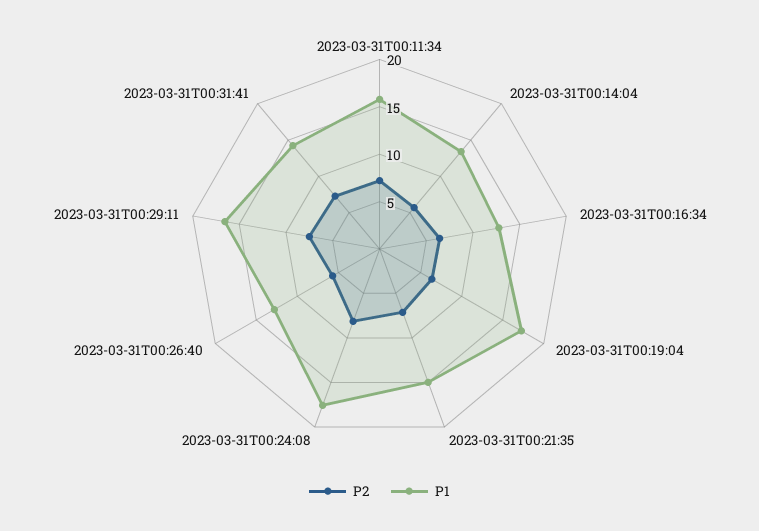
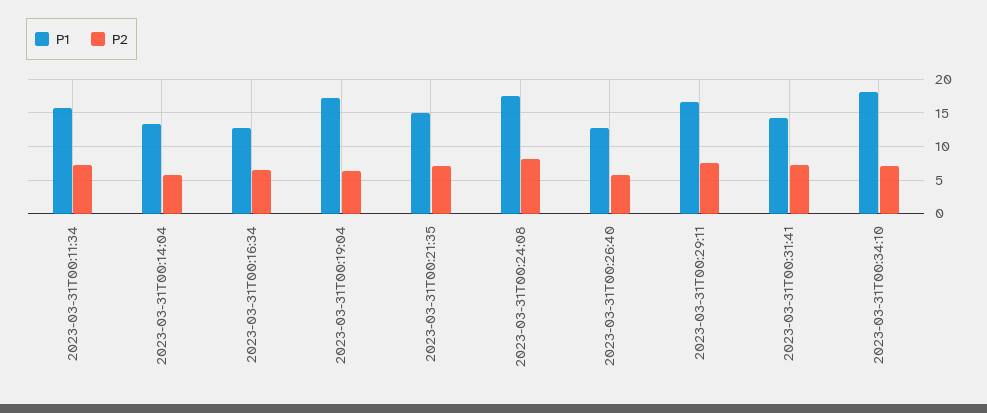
P1, 2023-03-31T00:34:10: none -> 18
P2, 2023-03-31T00:34:10: none -> 7

